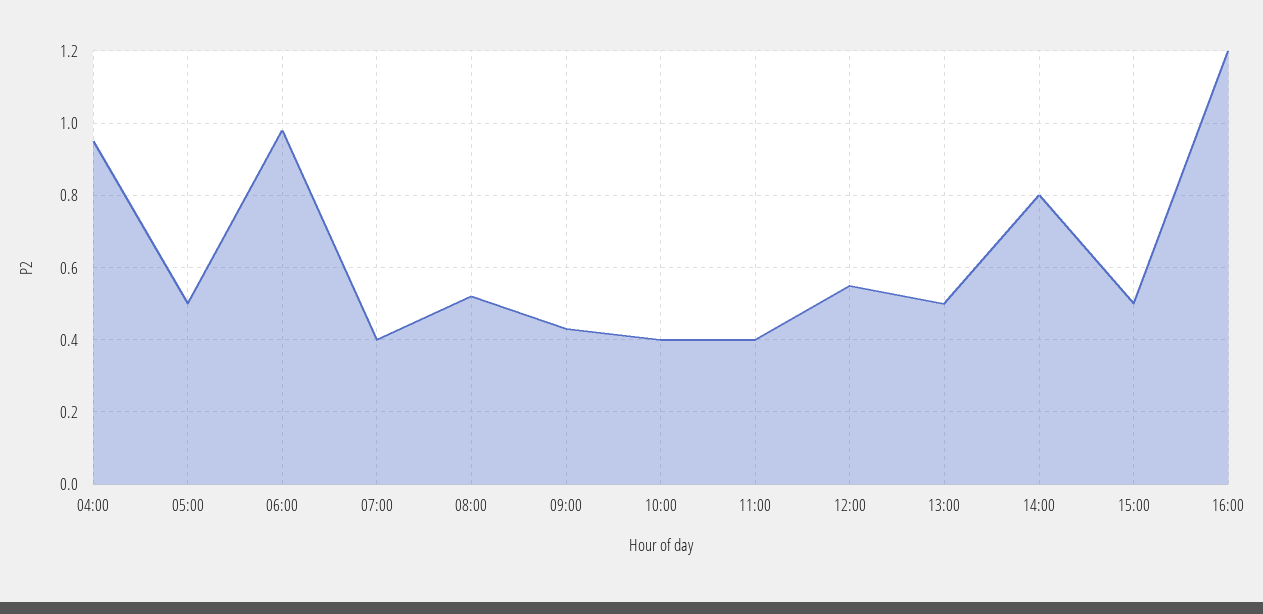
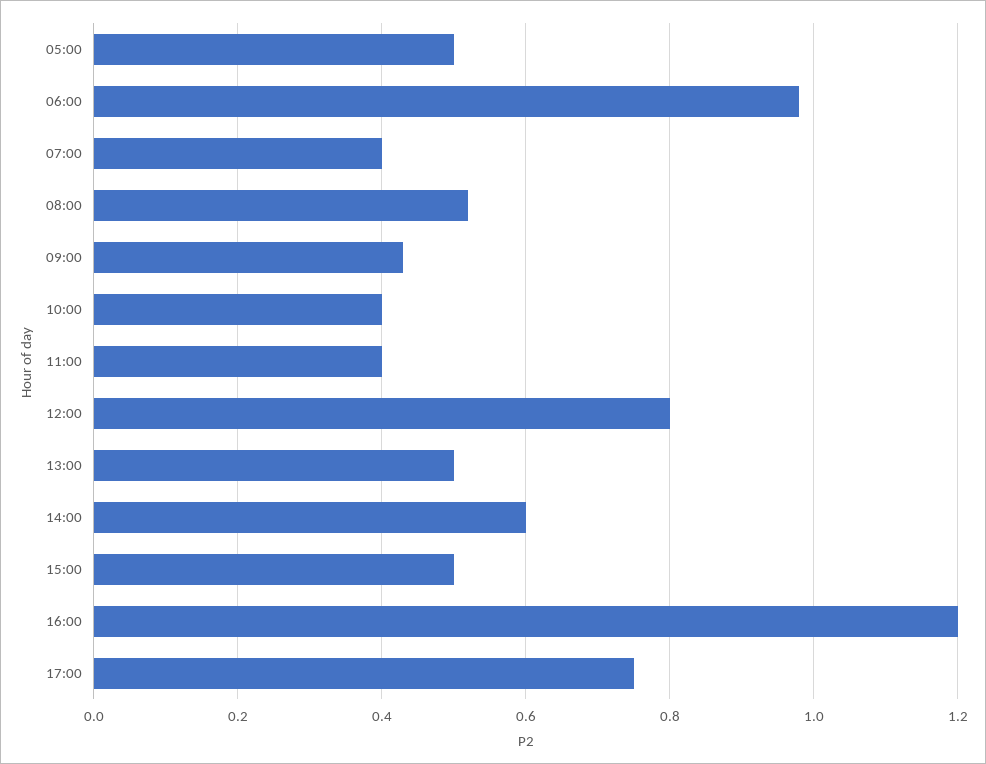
04:00: 0.95 -> none
12:00: 0.55 -> 0.8
14:00: 0.8 -> 0.6
17:00: none -> 0.75

